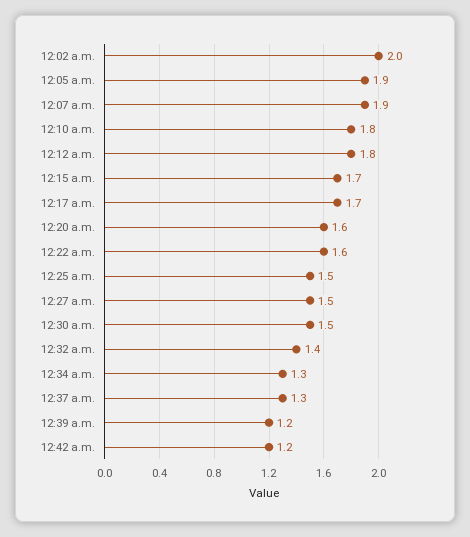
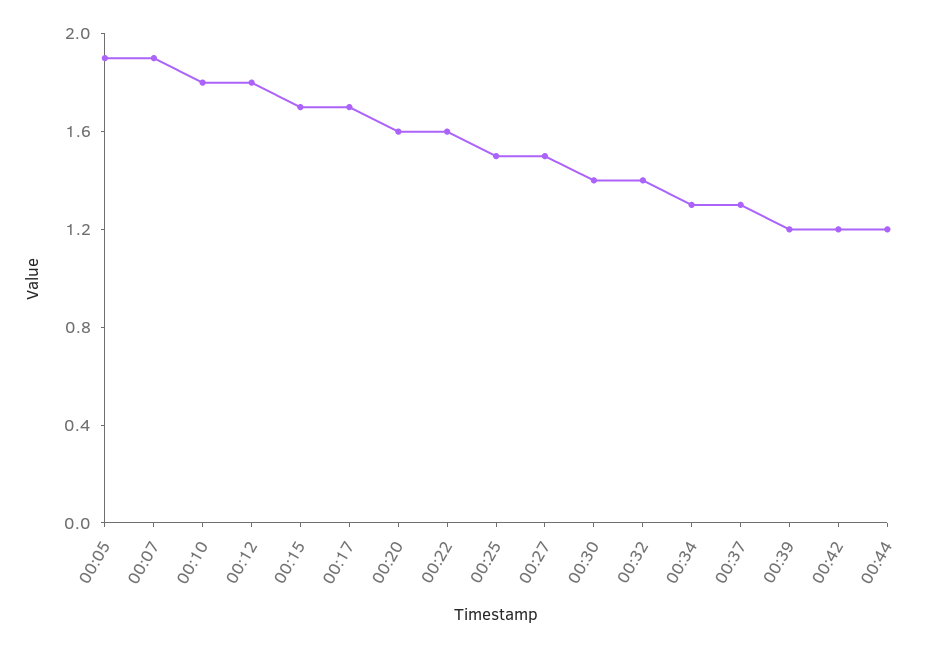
12:02 a.m.: 2 -> none
12:30 a.m.: 1.5 -> 1.4
00:44: none -> 1.2

